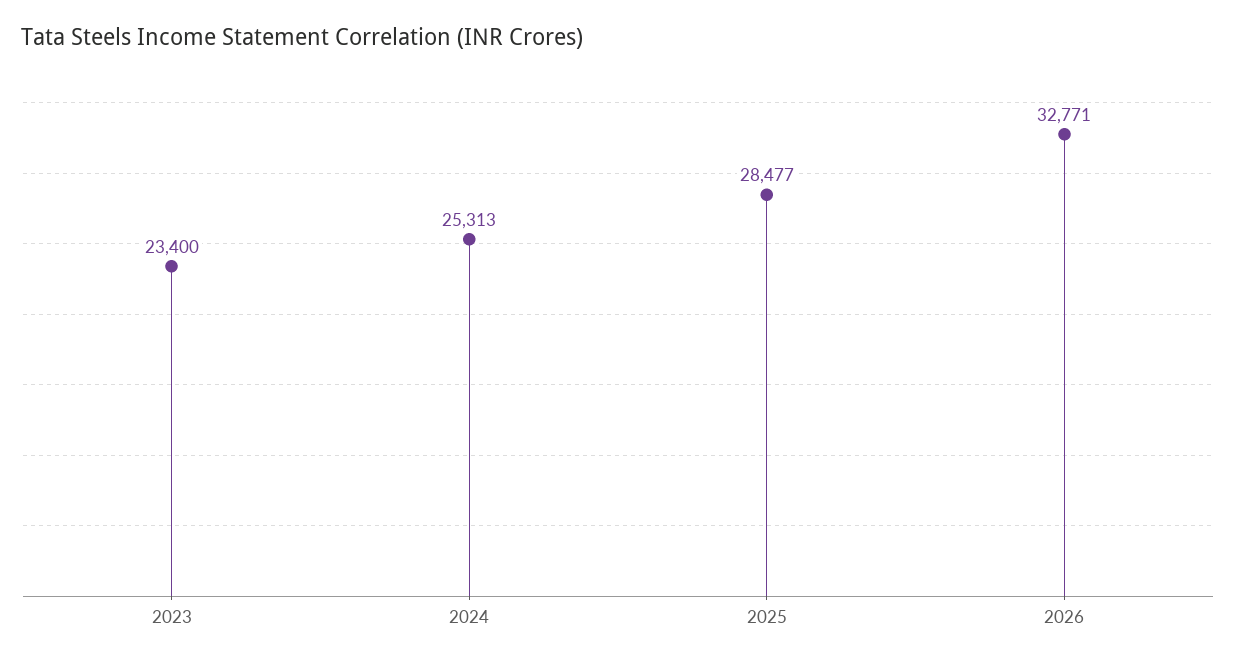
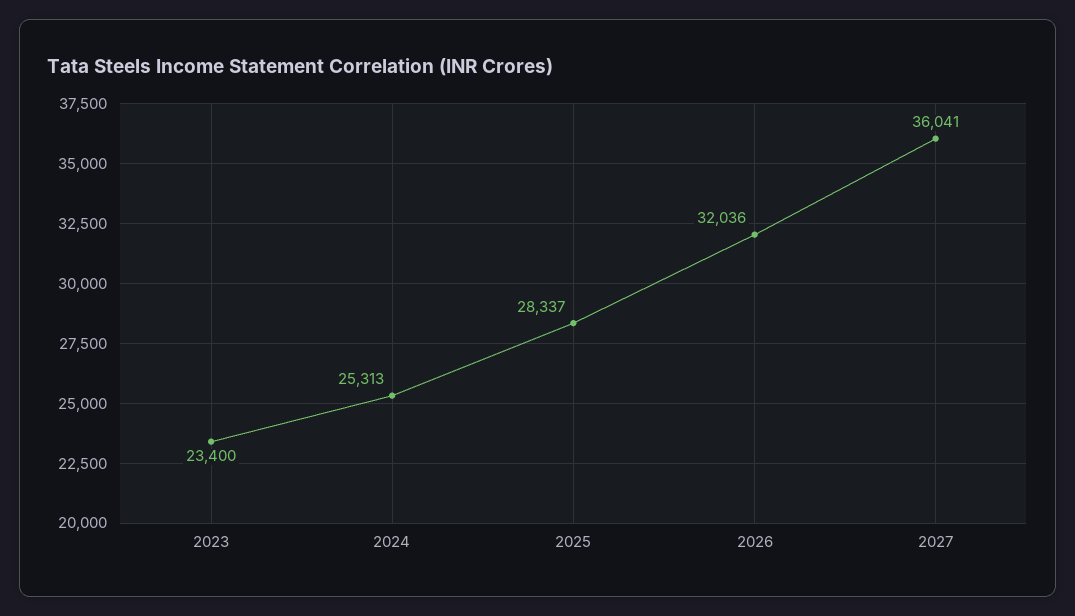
2025: 28477 -> 28337
2026: 32771 -> 32036
2027: none -> 36041

